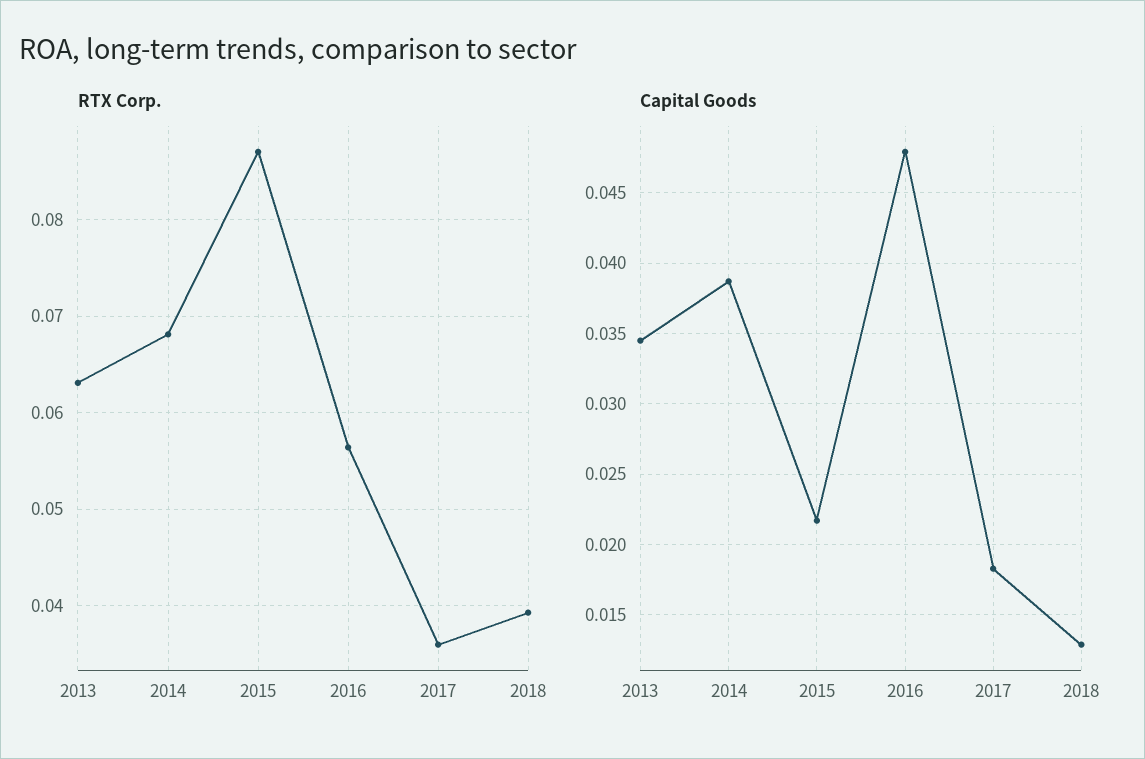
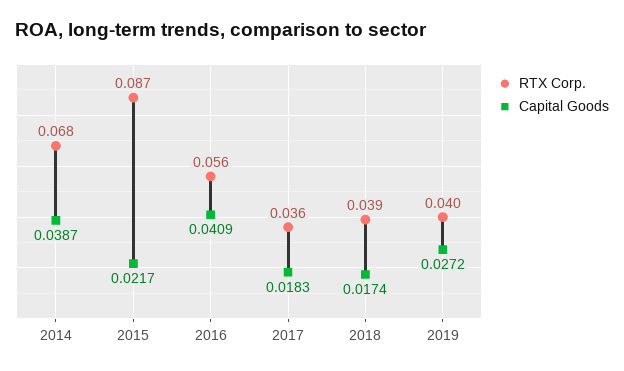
RTX Corp., 2013: 0.063 -> none
Capital Goods, 2013: 0.0345 -> none
Capital Goods, 2016: 0.048 -> 0.0409
Capital Goods, 2018: 0.013 -> 0.0174
RTX Corp., 2019: none -> 0.04
Capital Goods, 2019: none -> 0.0272

